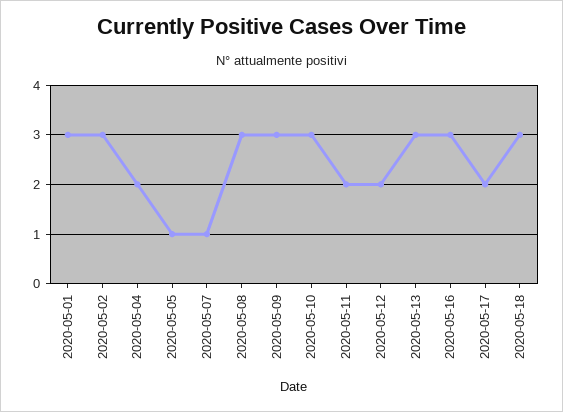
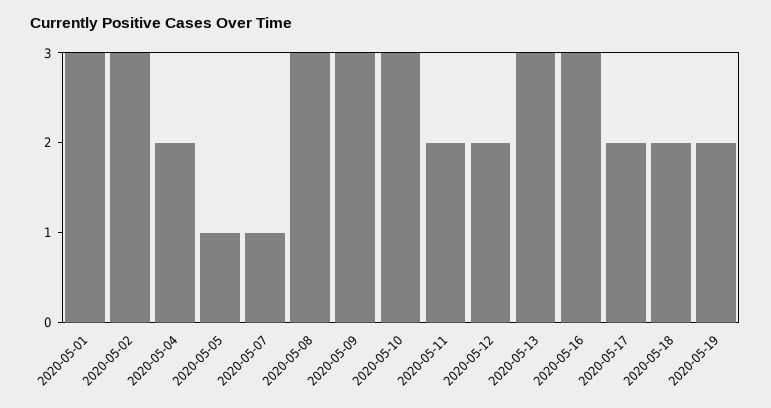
2020-05-18: 3 -> 2
2020-05-19: none -> 2

